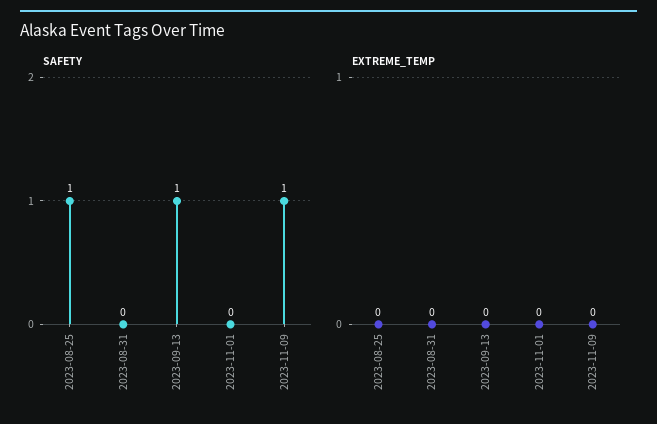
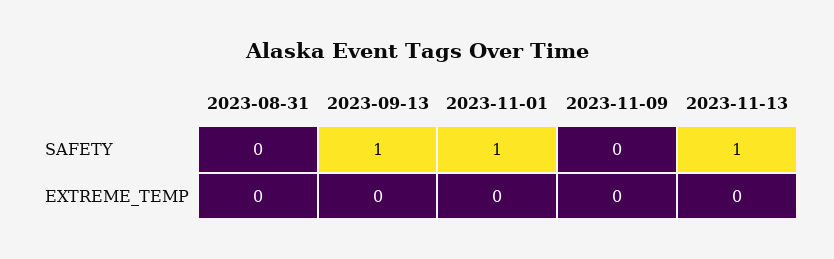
SAFETY, 2023-08-25: 1 -> none
SAFETY, 2023-11-01: 0 -> 1
SAFETY, 2023-11-09: 1 -> 0
EXTREME_TEMP, 2023-08-25: 0 -> none
SAFETY, 2023-11-13: none -> 1
EXTREME_TEMP, 2023-11-13: none -> 0

